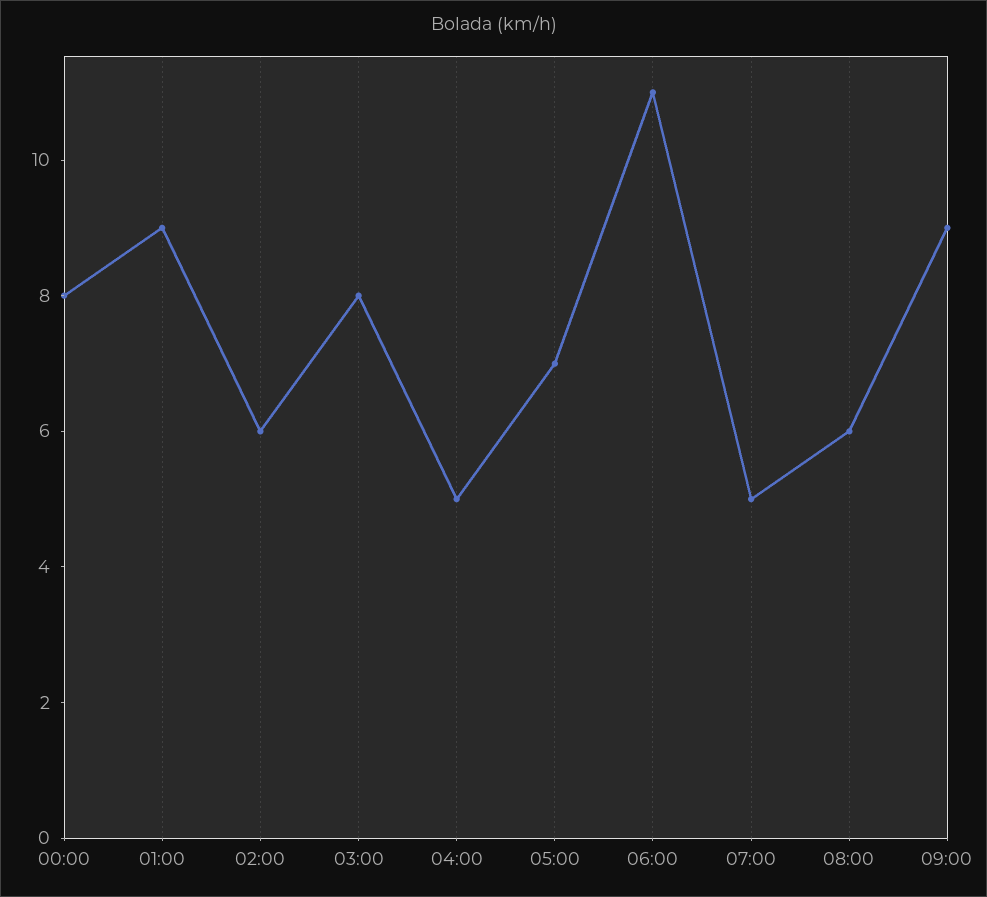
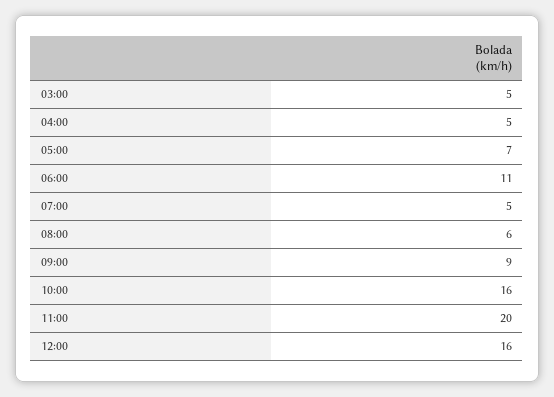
00:00: 8 -> none
01:00: 9 -> none
02:00: 6 -> none
03:00: 8 -> 5
10:00: none -> 16
11:00: none -> 20
12:00: none -> 16

